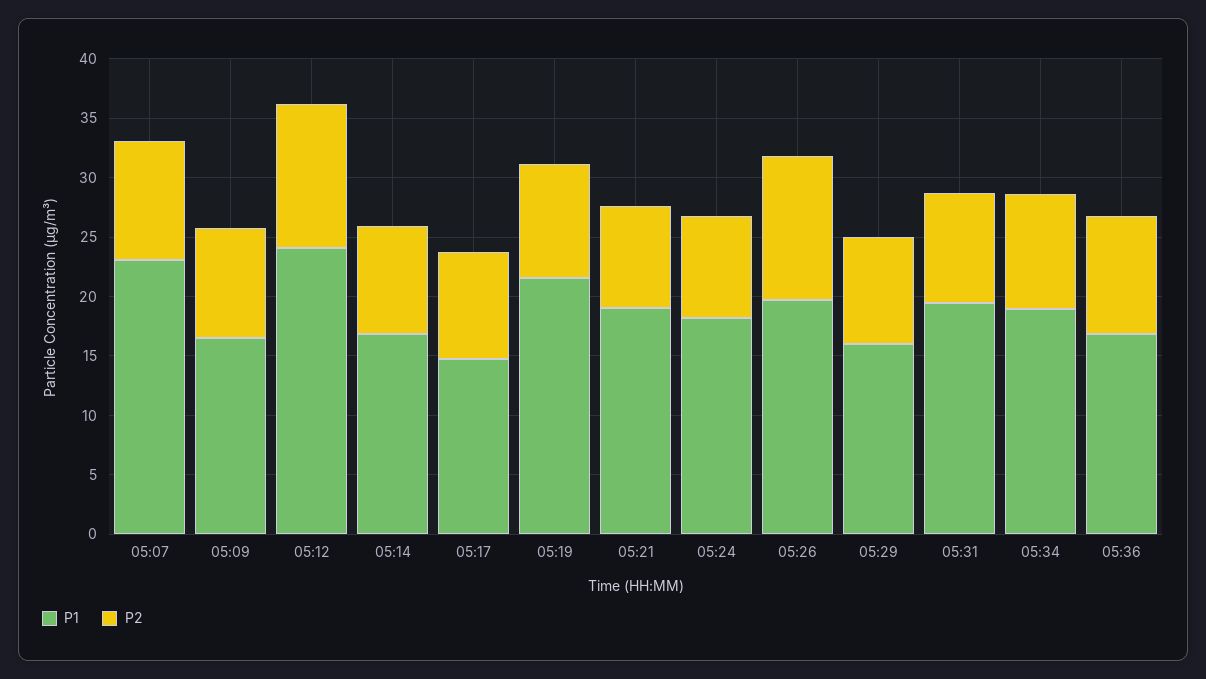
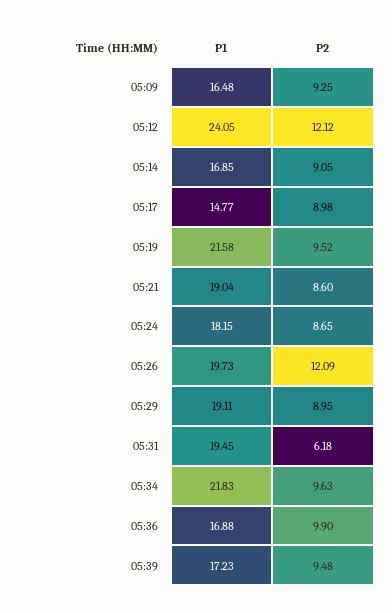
P1, 05:07: 23 -> none
P2, 05:07: 10 -> none
P1, 05:29: 16 -> 19.11
P2, 05:31: 9 -> 6.18
P1, 05:34: 19 -> 21.83
P1, 05:39: none -> 17.23
P2, 05:39: none -> 9.48

